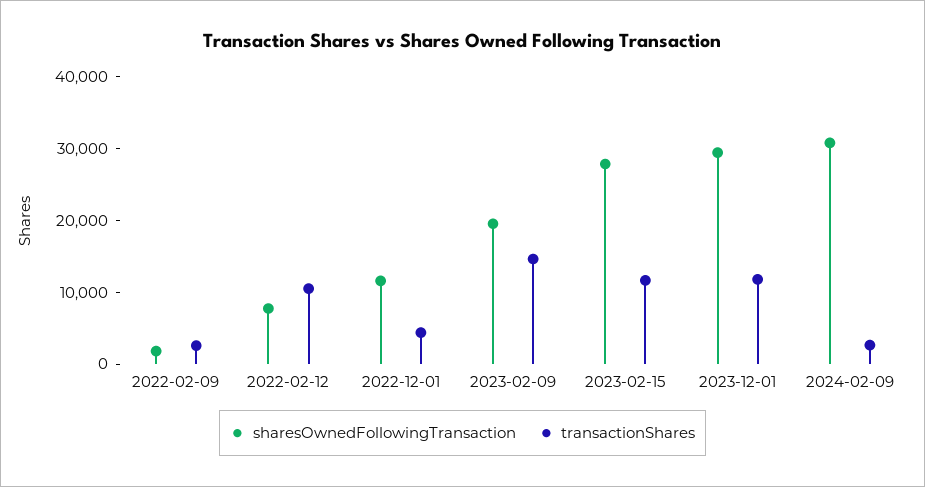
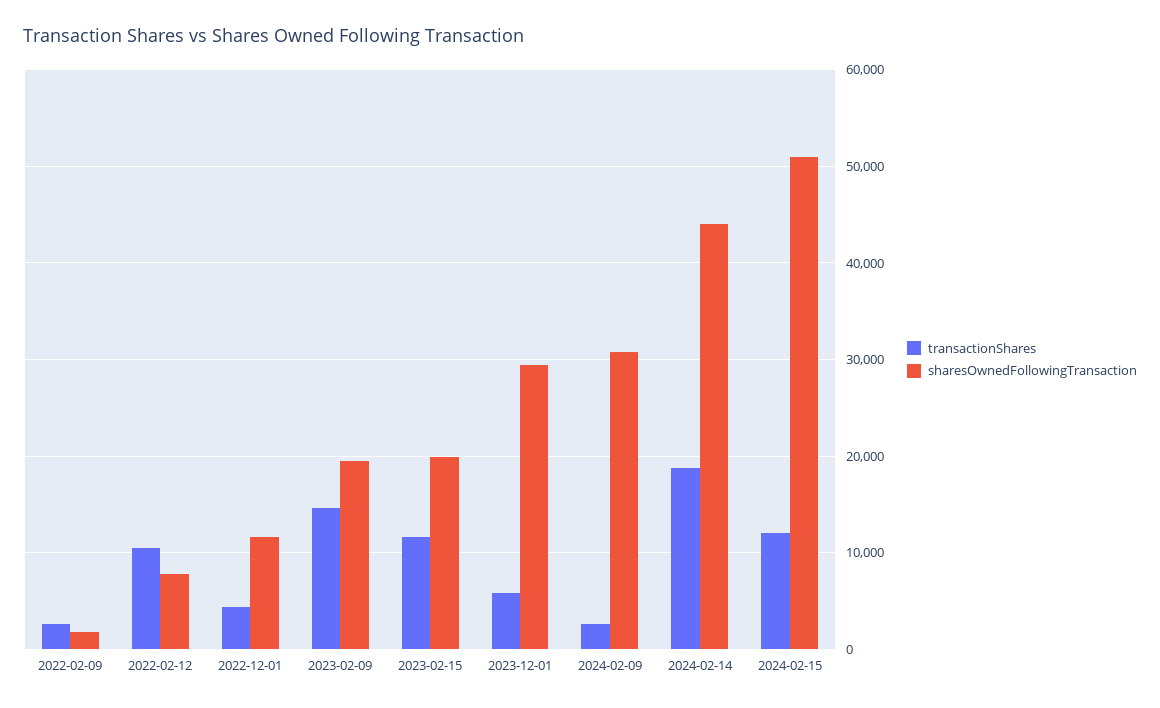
sharesOwnedFollowingTransaction, 2023-02-15: 28000 -> 20000
transactionShares, 2023-12-01: 12000 -> 6000
transactionShares, 2024-02-14: none -> 19000
sharesOwnedFollowingTransaction, 2024-02-14: none -> 44000
transactionShares, 2024-02-15: none -> 12000
sharesOwnedFollowingTransaction, 2024-02-15: none -> 51000

